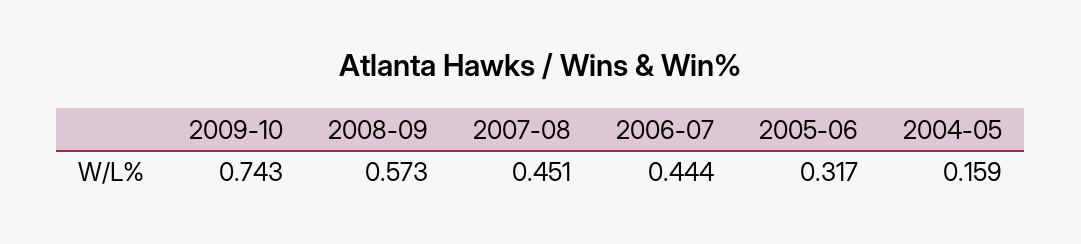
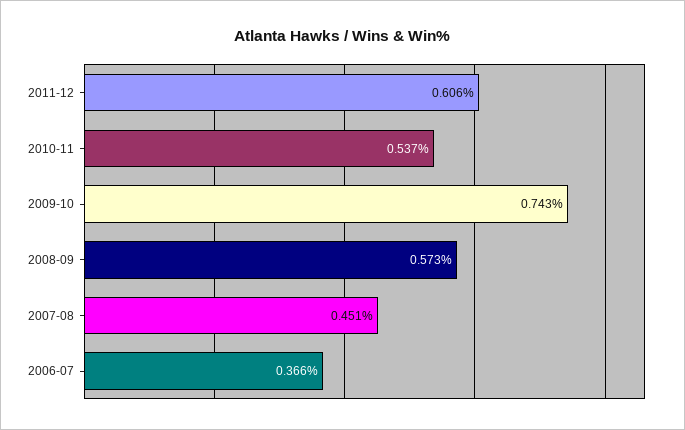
2006-07: 0.444 -> 0.366
2005-06: 0.317 -> none
2004-05: 0.159 -> none
2011-12: none -> 0.606
2010-11: none -> 0.537

